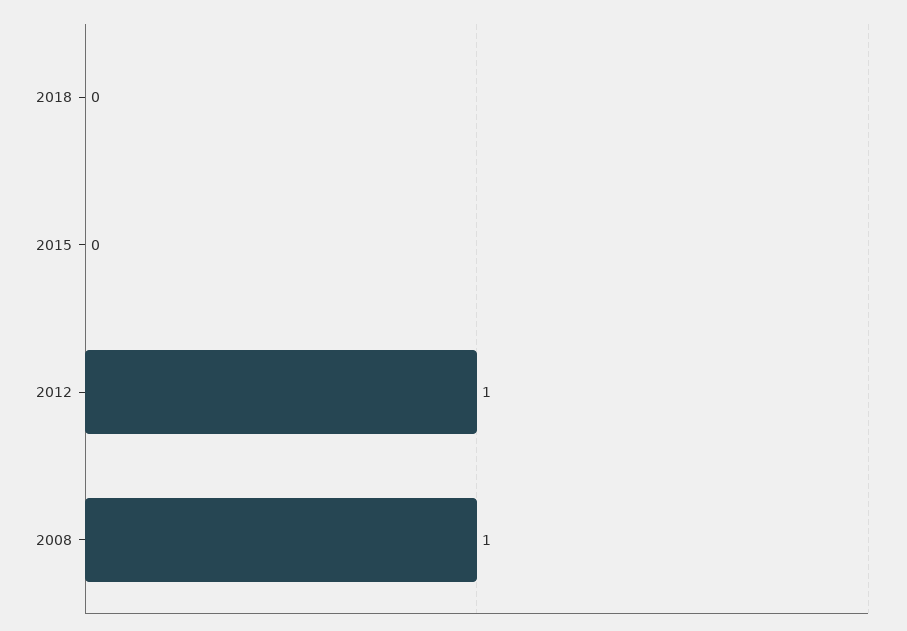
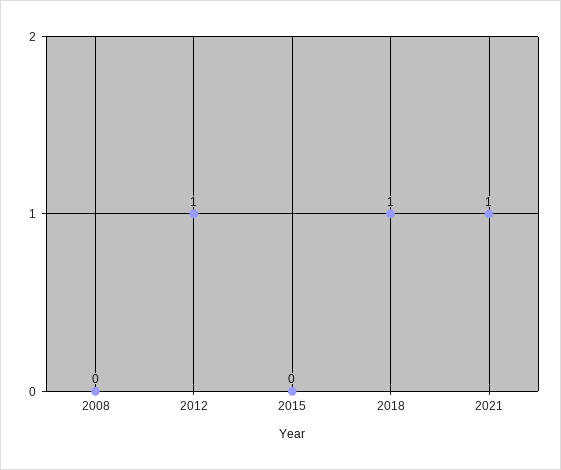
2018: 0 -> 1
2008: 1 -> 0
2021: none -> 1

